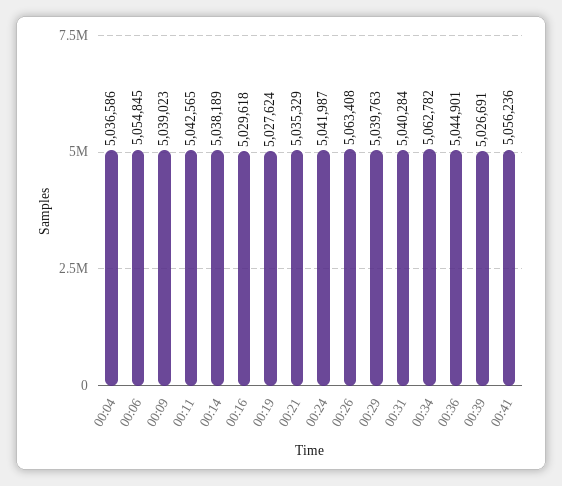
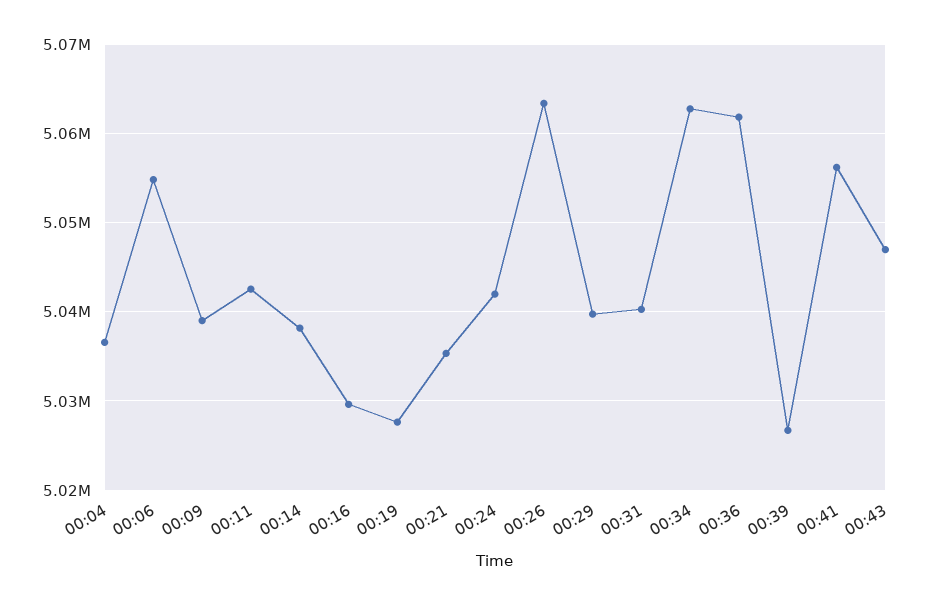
00:36: 5044901 -> 5062000
00:43: none -> 5047000

